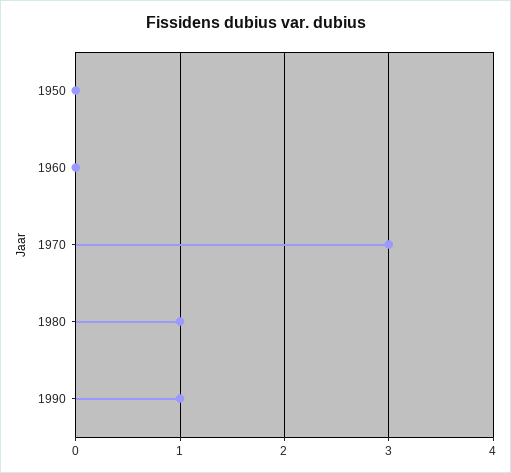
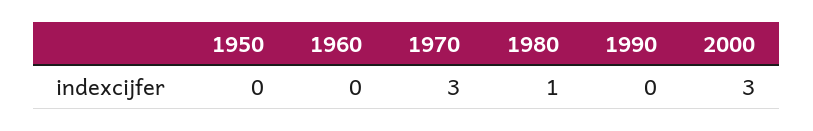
1990: 1 -> 0
2000: none -> 3

